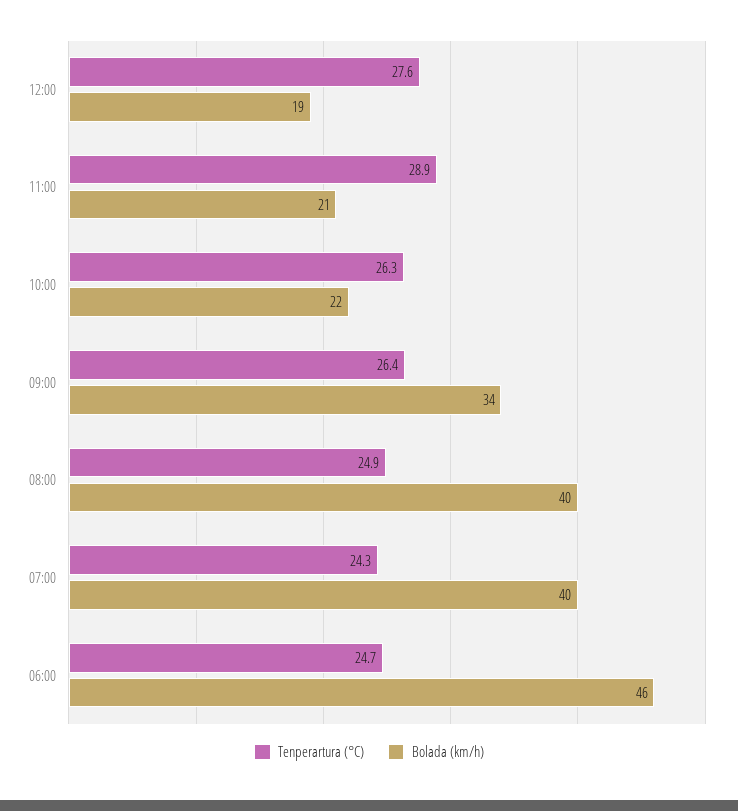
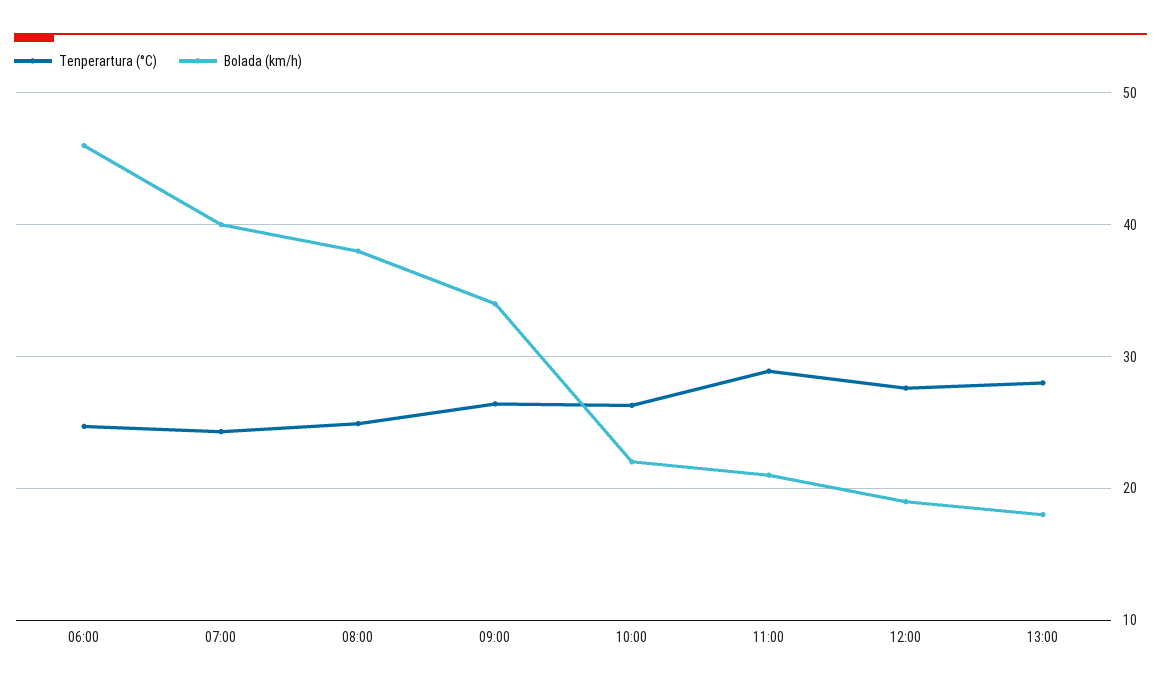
Bolada (km/h), 08:00: 40 -> 38
Tenperartura (°C), 13:00: none -> 28
Bolada (km/h), 13:00: none -> 18

